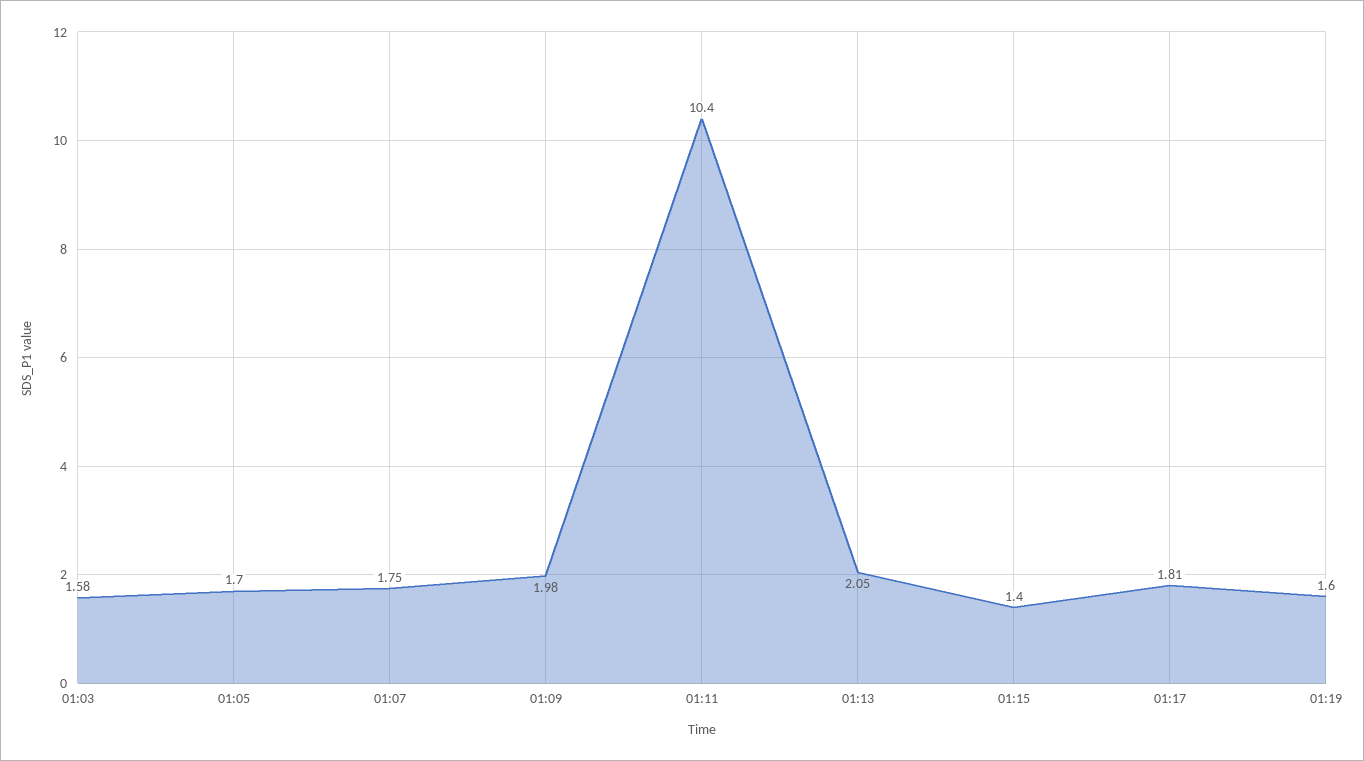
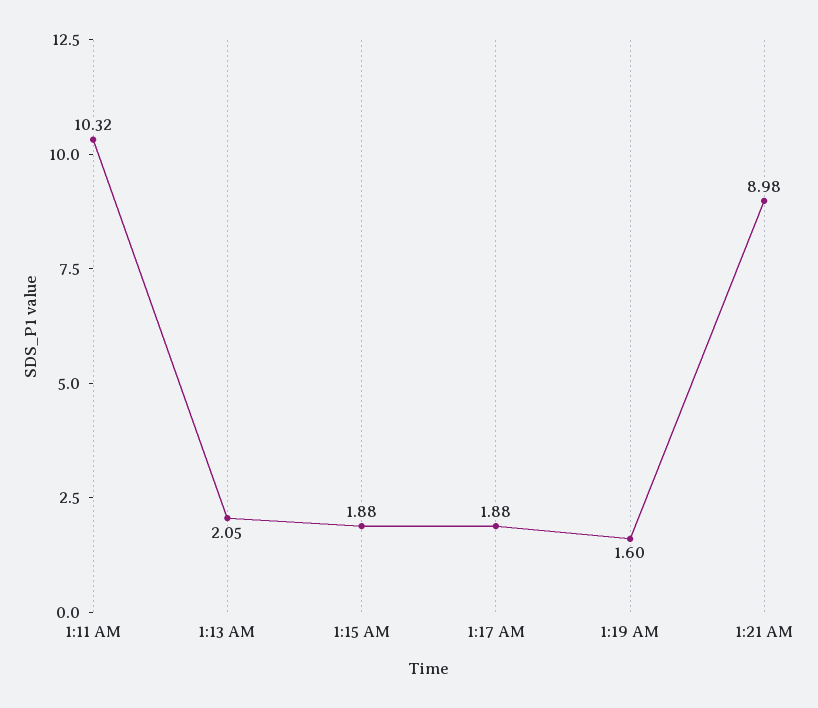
01:03: 1.58 -> none
01:05: 1.7 -> none
01:07: 1.75 -> none
01:09: 1.98 -> none
01:11: 10.4 -> 10.32
01:15: 1.4 -> 1.88
01:17: 1.81 -> 1.88
1:21 AM: none -> 8.98

